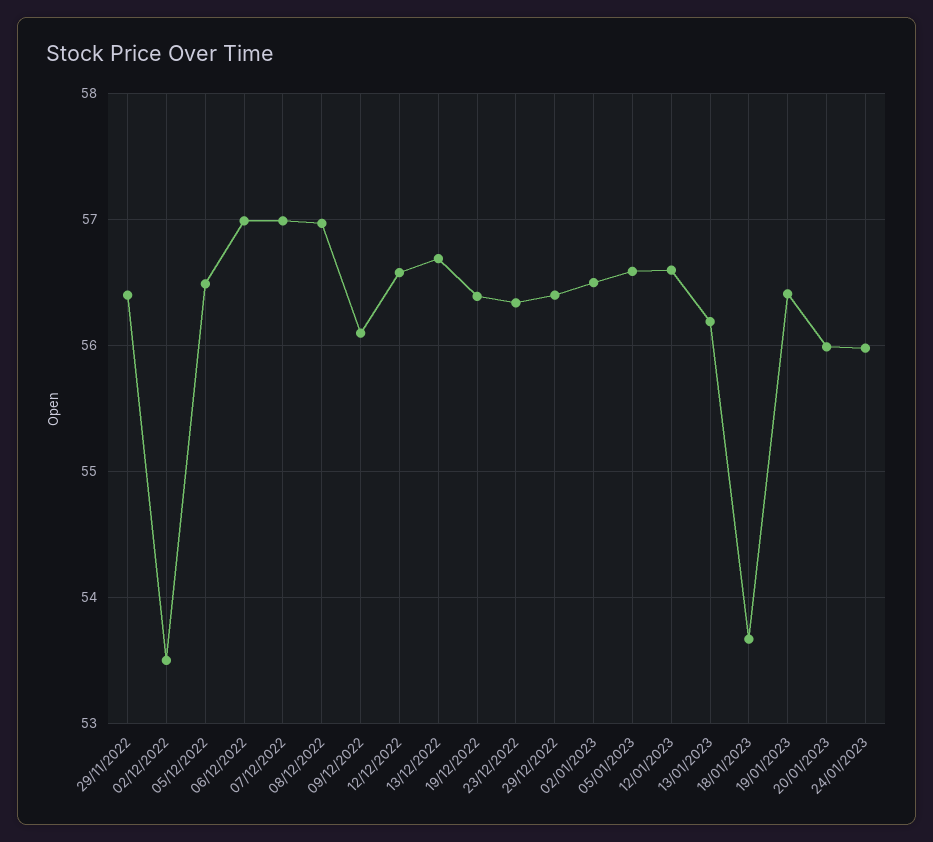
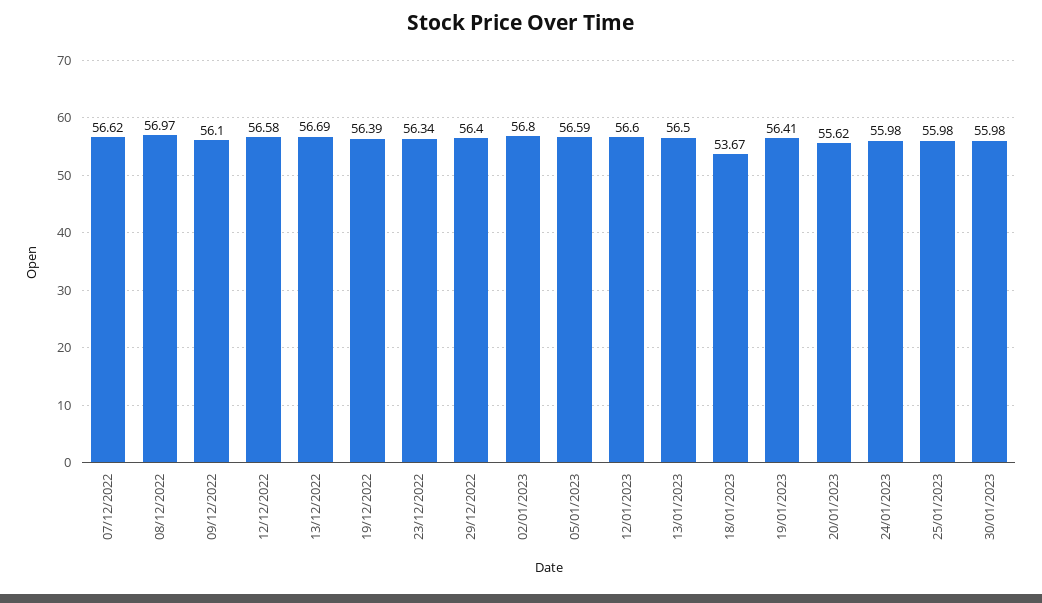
29/11/2022: 56.4 -> none
02/12/2022: 53.5 -> none
05/12/2022: 56.5 -> none
06/12/2022: 57 -> none
07/12/2022: 57 -> 56.62
02/01/2023: 56.5 -> 56.8
13/01/2023: 56.2 -> 56.5
20/01/2023: 56 -> 55.62
25/01/2023: none -> 55.98
30/01/2023: none -> 55.98

